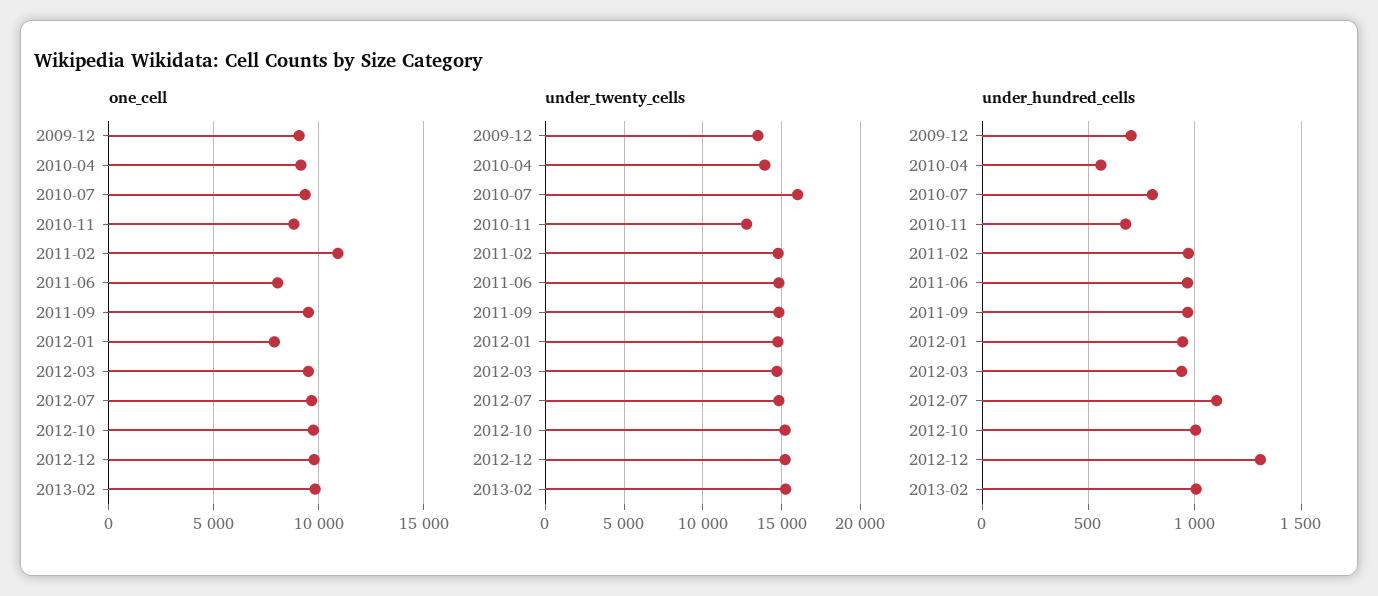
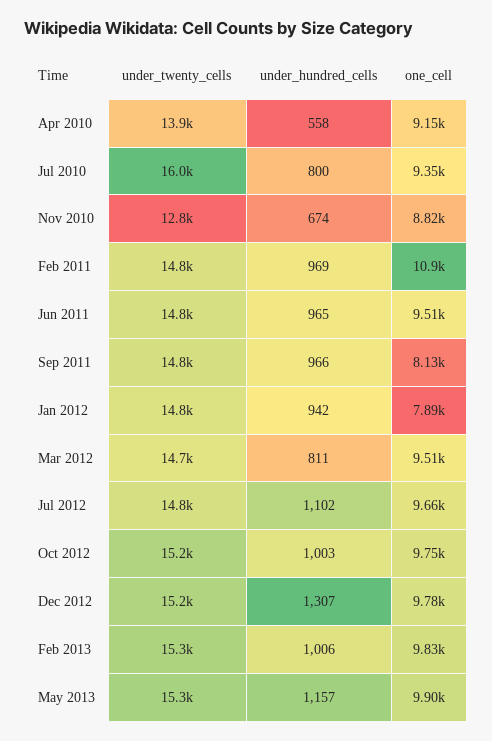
one_cell, 2009-12: 9000 -> none
one_cell, 2011-06: 8000 -> 9510
one_cell, 2011-09: 9500 -> 8130
under_twenty_cells, 2009-12: 13500 -> none
under_hundred_cells, 2009-12: 700 -> none
under_hundred_cells, 2012-03: 950 -> 811
under_twenty_cells, May 2013: none -> 15300
under_hundred_cells, May 2013: none -> 1157
one_cell, May 2013: none -> 9900

